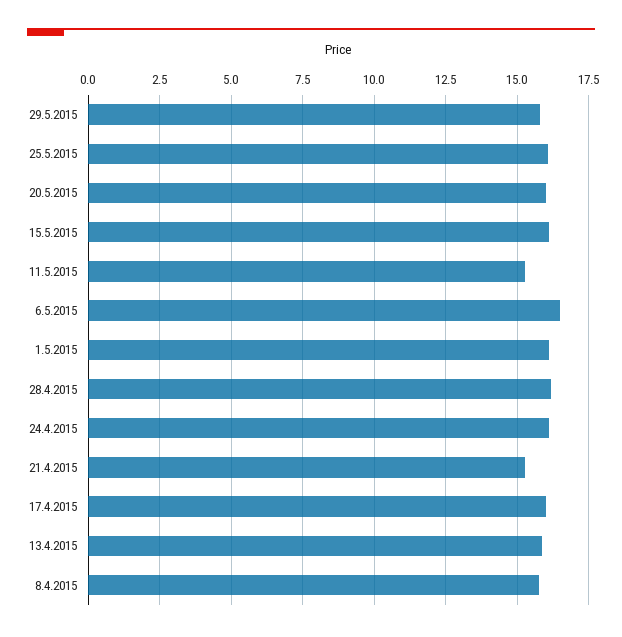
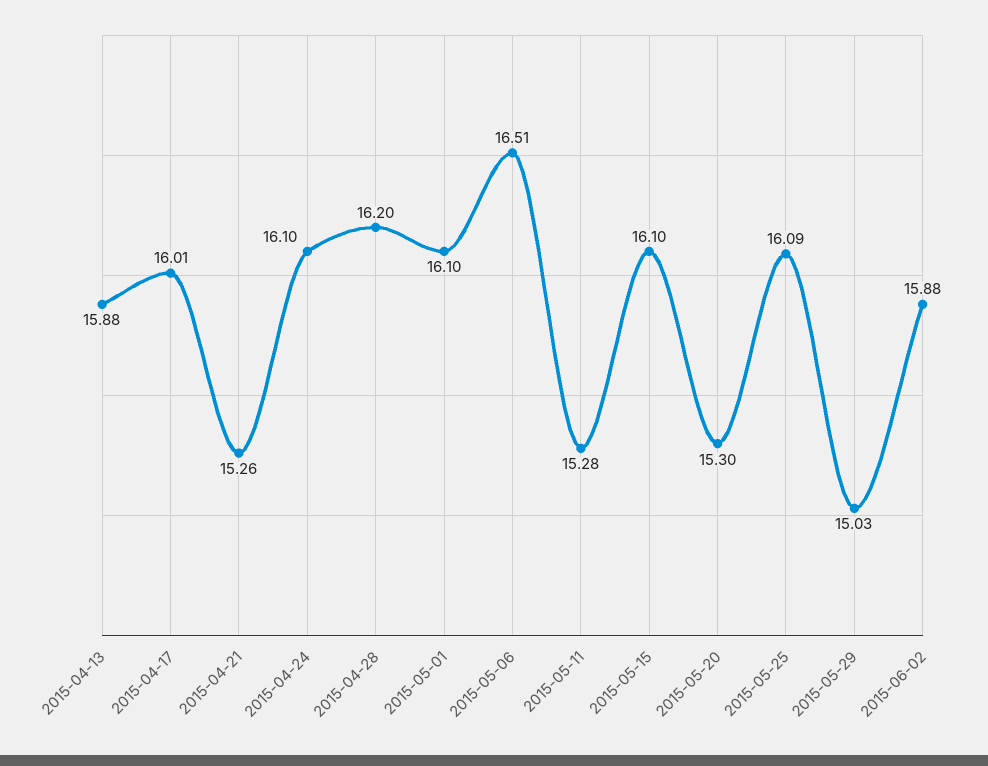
29.5.2015: 15.75 -> 15.03
20.5.2015: 16 -> 15.3
8.4.2015: 15.75 -> none
2015-06-02: none -> 15.88

